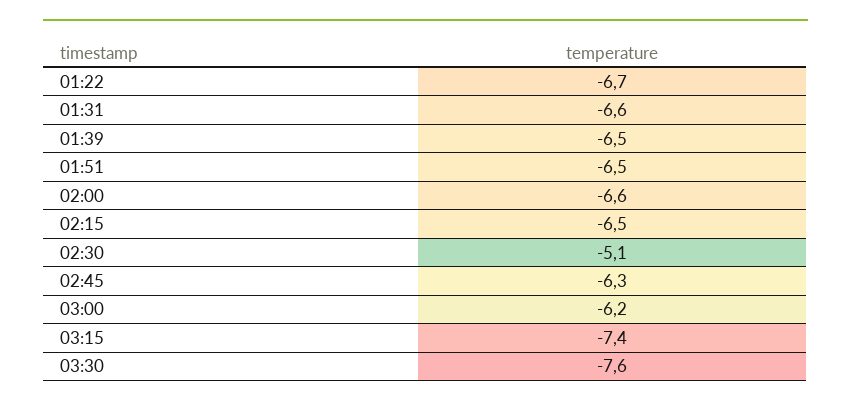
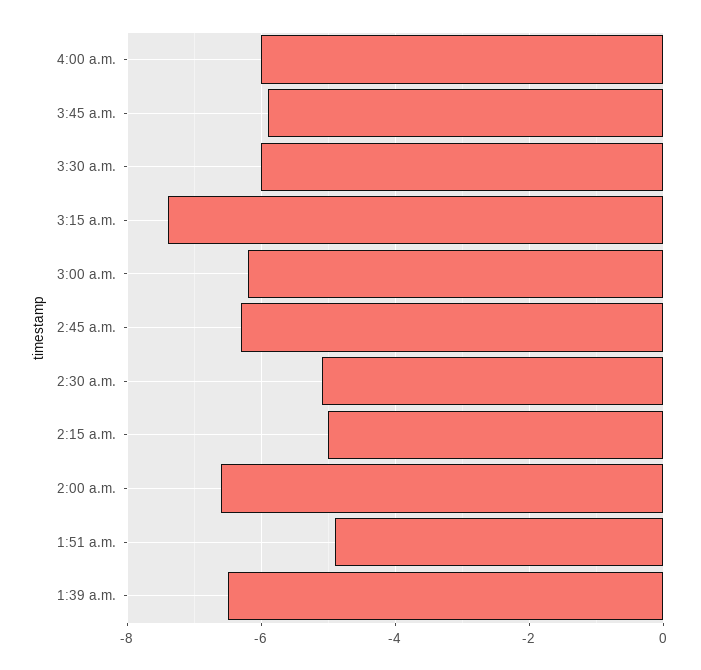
01:22: -6.7 -> none
01:31: -6.6 -> none
01:51: -6.5 -> -5
02:15: -6.5 -> -5
03:30: -7.6 -> -6
4:00 a.m.: none -> -6
3:45 a.m.: none -> -6

